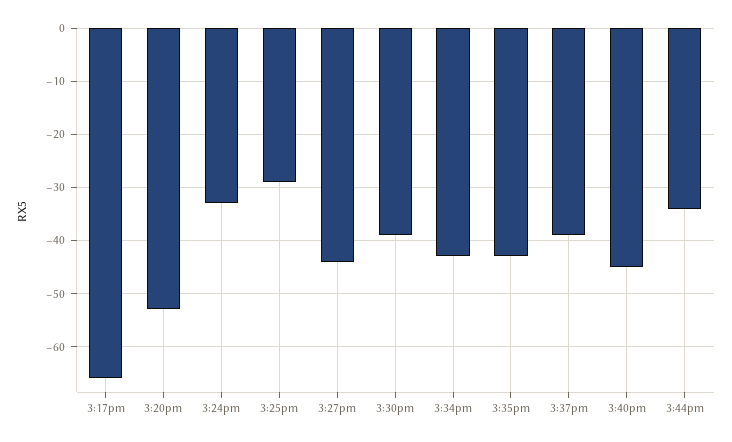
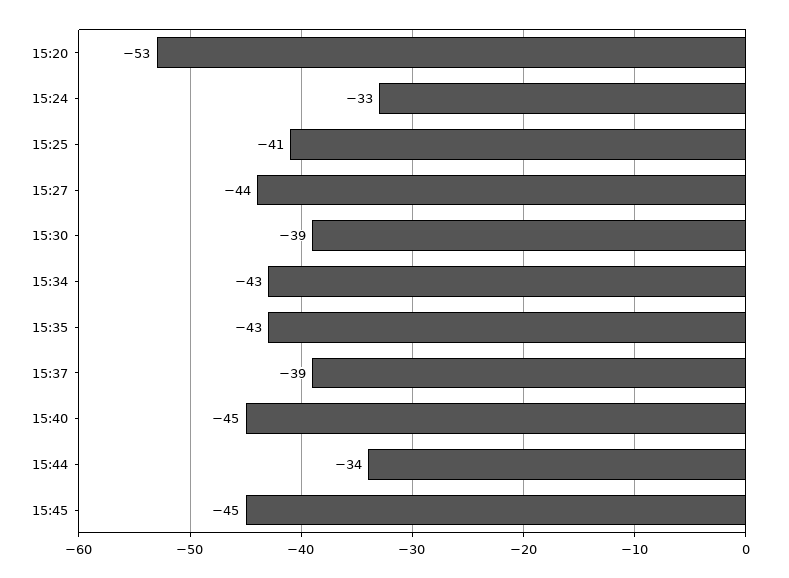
3:17pm: -65 -> none
3:25pm: -30 -> -41
15:45: none -> -45

